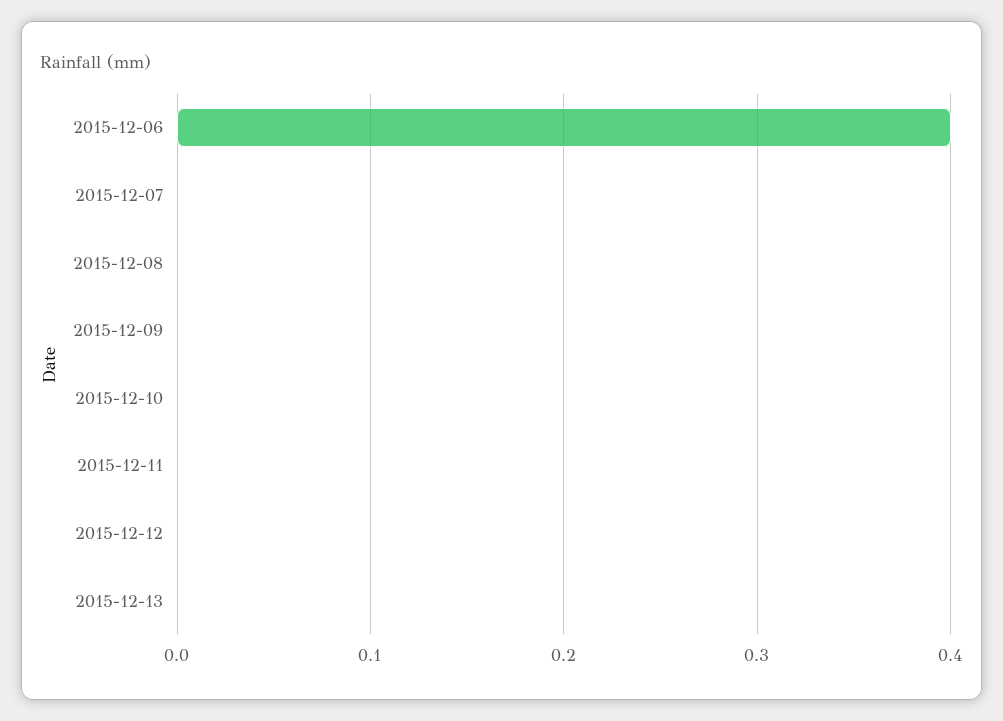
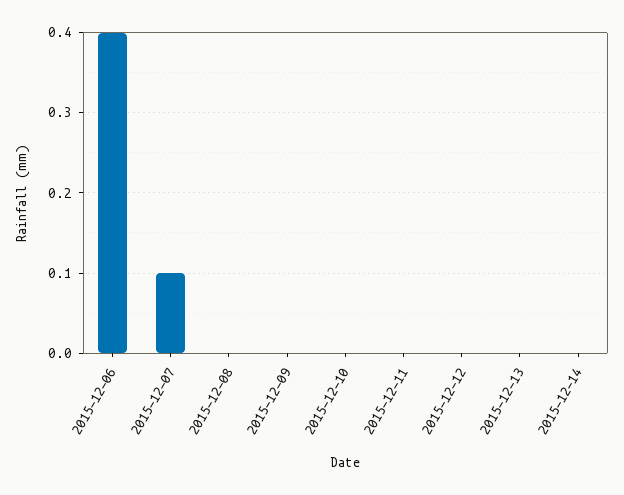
2015-12-07: 0 -> 0.1
2015-12-14: none -> 0

